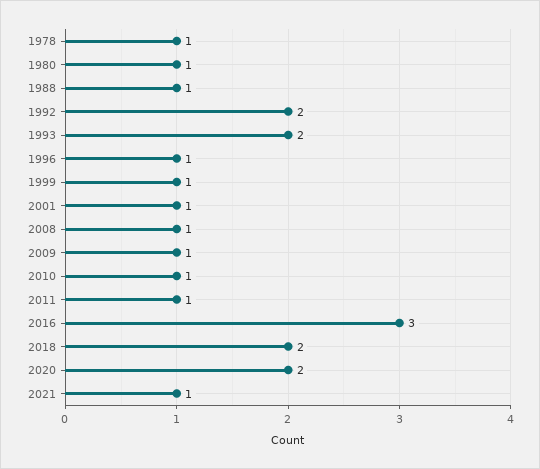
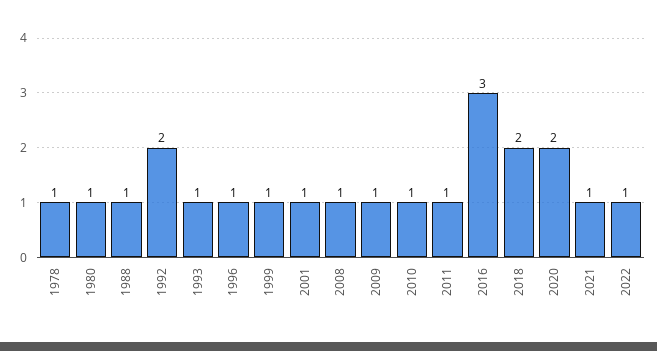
1993: 2 -> 1
2022: none -> 1

